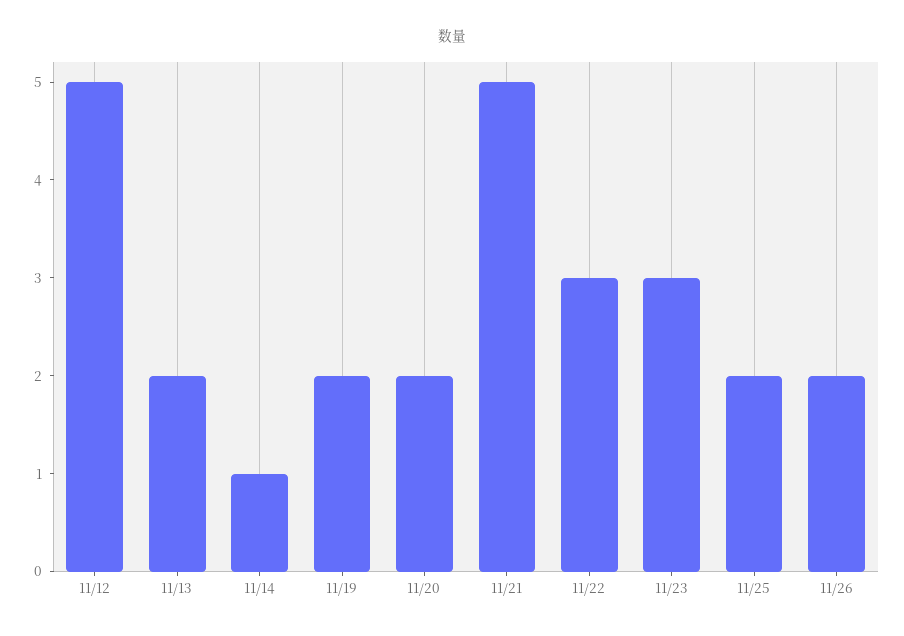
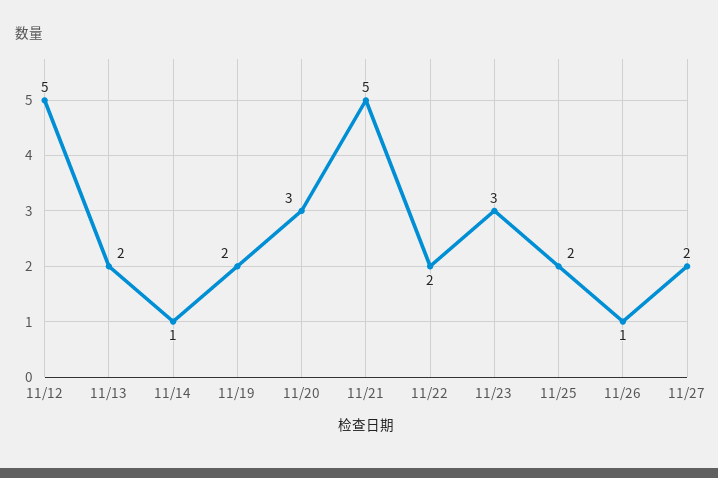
11/20: 2 -> 3
11/22: 3 -> 2
11/26: 2 -> 1
11/27: none -> 2

